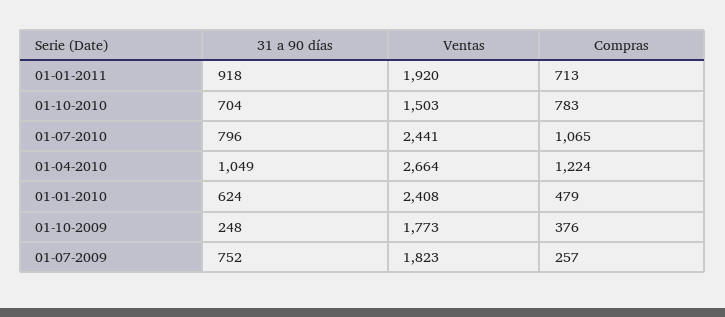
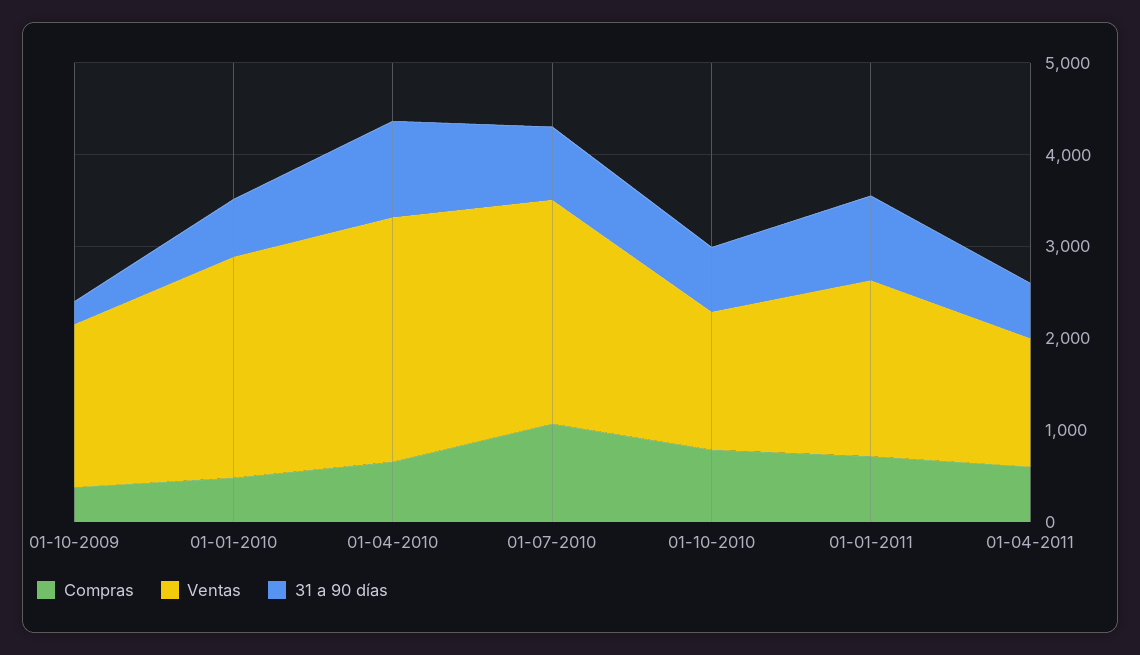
Compras, 01-04-2010: 1224 -> 600
31 a 90 días, 01-07-2009: 752 -> none
Ventas, 01-07-2009: 1823 -> none
Compras, 01-07-2009: 257 -> none
Compras, 01-04-2011: none -> 600
Ventas, 01-04-2011: none -> 1400
31 a 90 días, 01-04-2011: none -> 600

